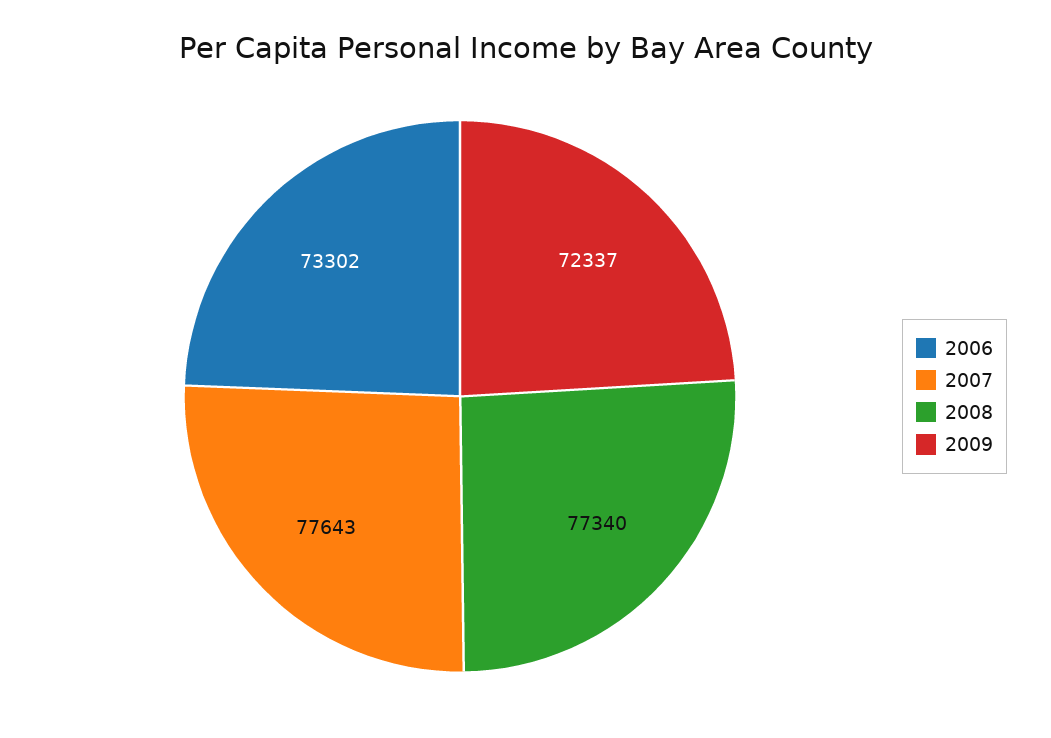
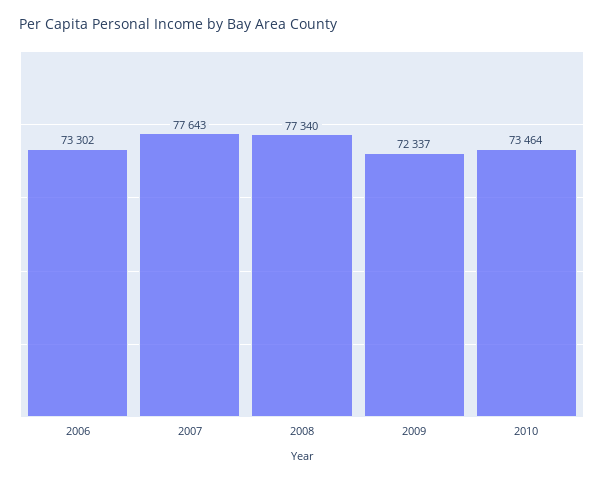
2010: none -> 73464

